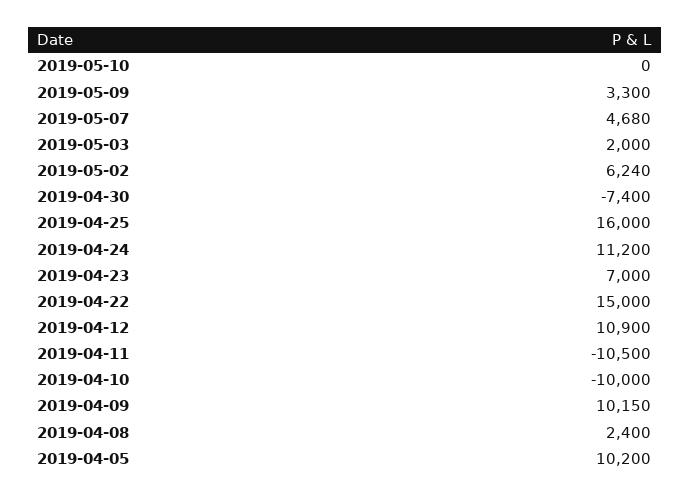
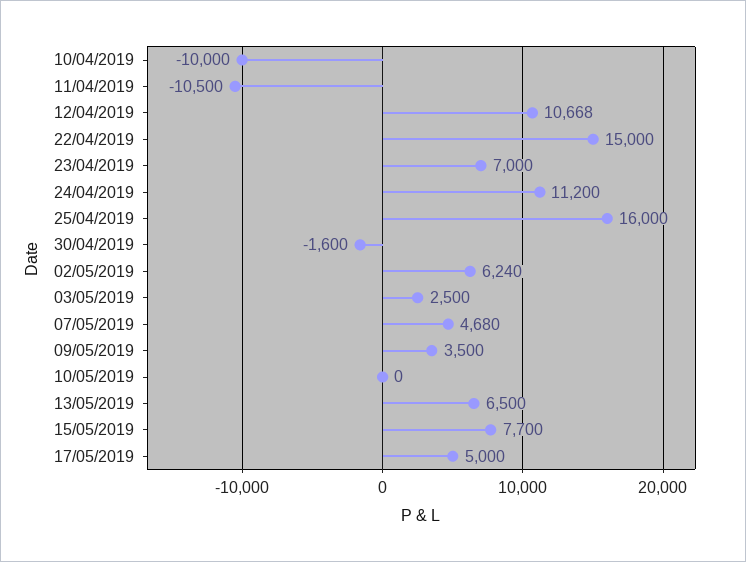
2019-05-09: 3300 -> 3500
2019-05-03: 2000 -> 2500
2019-04-30: -7400 -> -1600
2019-04-12: 10900 -> 10668
2019-04-09: 10150 -> none
2019-04-08: 2400 -> none
2019-04-05: 10200 -> none
13/05/2019: none -> 6500
15/05/2019: none -> 7700
17/05/2019: none -> 5000

